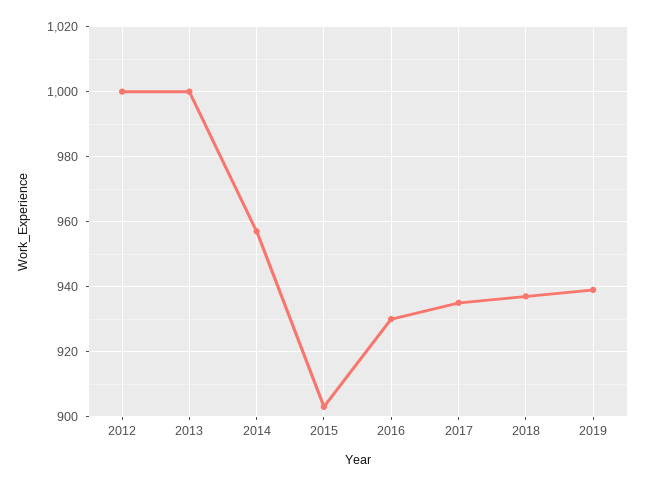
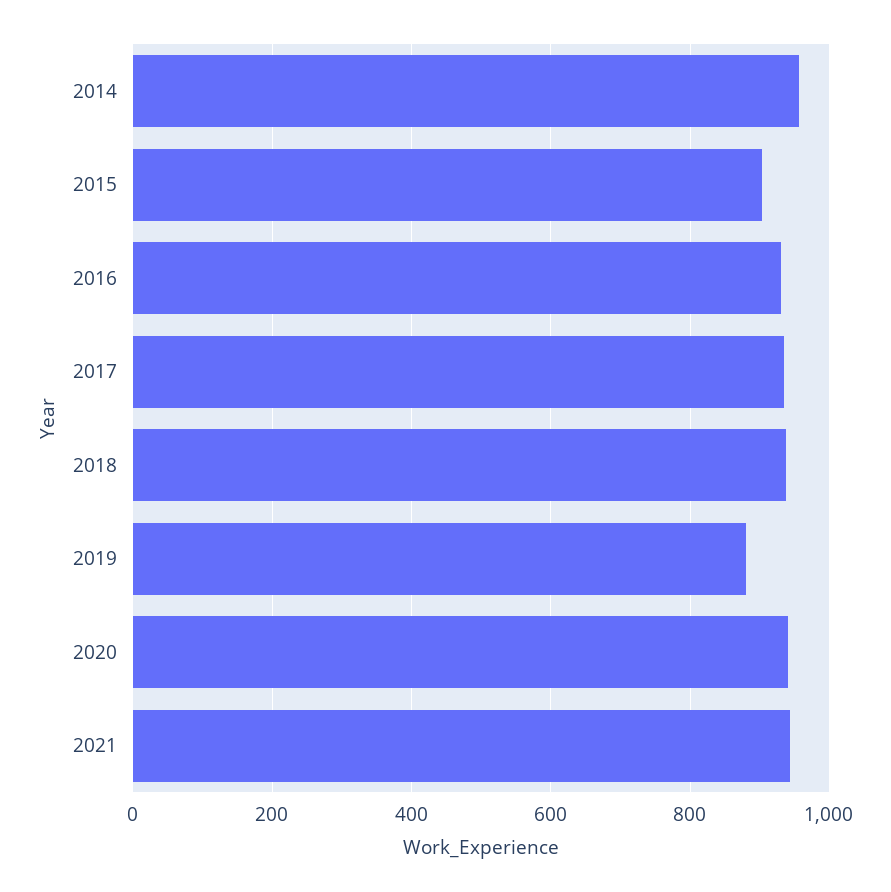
2012: 1000 -> none
2013: 1000 -> none
2019: 940 -> 880
2020: none -> 940
2021: none -> 940

